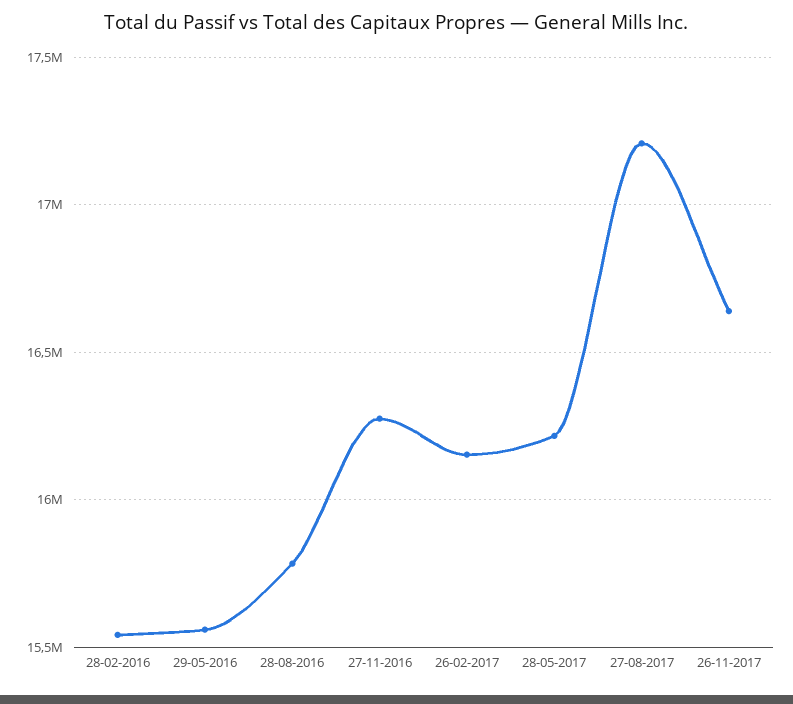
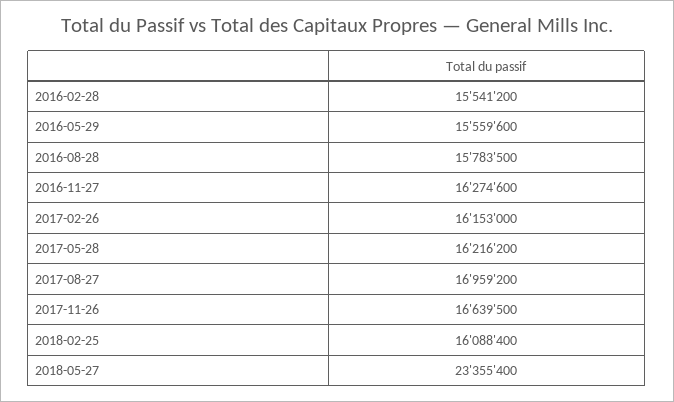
27-08-2017: 17200000 -> 16959200
2018-02-25: none -> 16088400
2018-05-27: none -> 23355400

